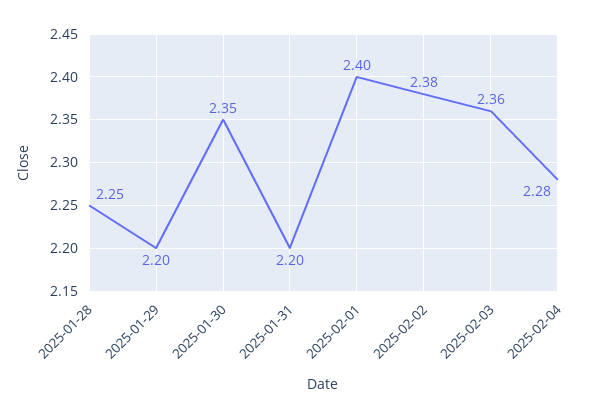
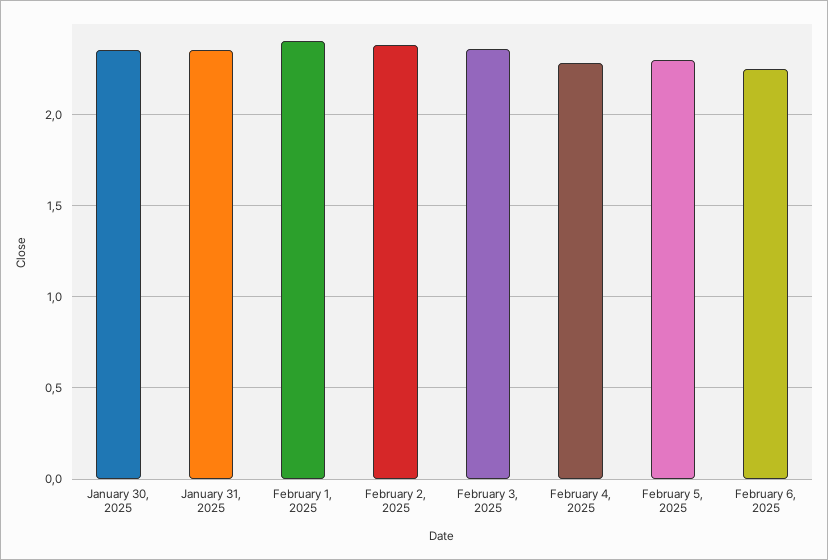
2025-01-28: 2.25 -> none
2025-01-29: 2.2 -> none
2025-01-31: 2.2 -> 2.35
February 5, 2025: none -> 2.3
February 6, 2025: none -> 2.25

